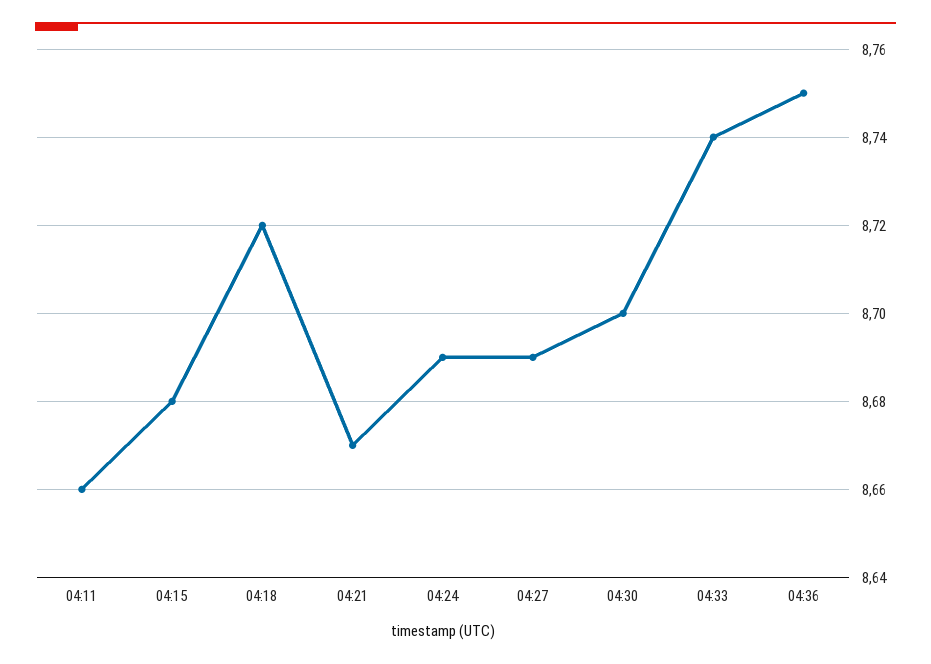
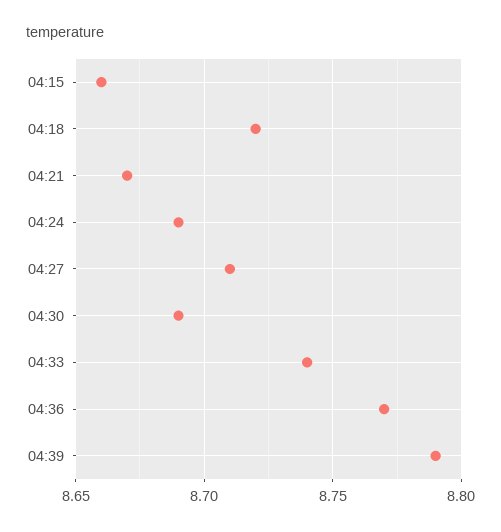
04:11: 8.66 -> none
04:15: 8.68 -> 8.66
04:27: 8.69 -> 8.71
04:30: 8.7 -> 8.69
04:36: 8.75 -> 8.77
04:39: none -> 8.79

